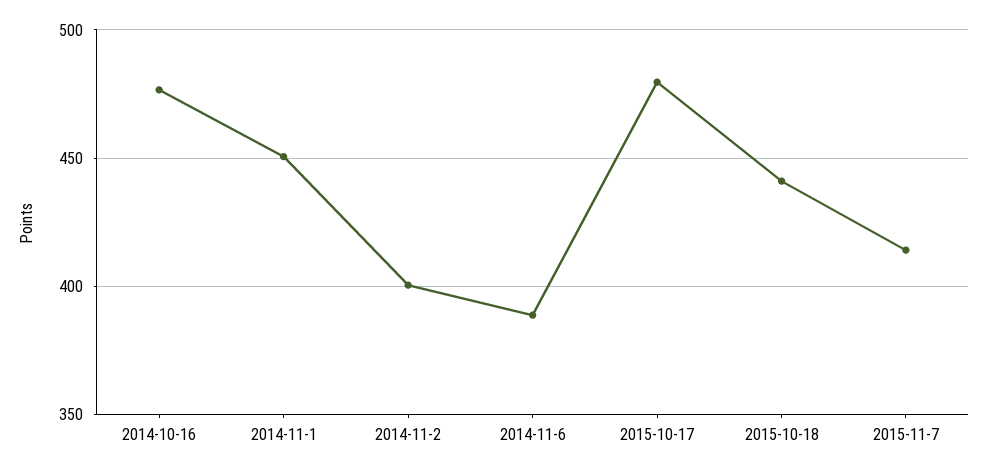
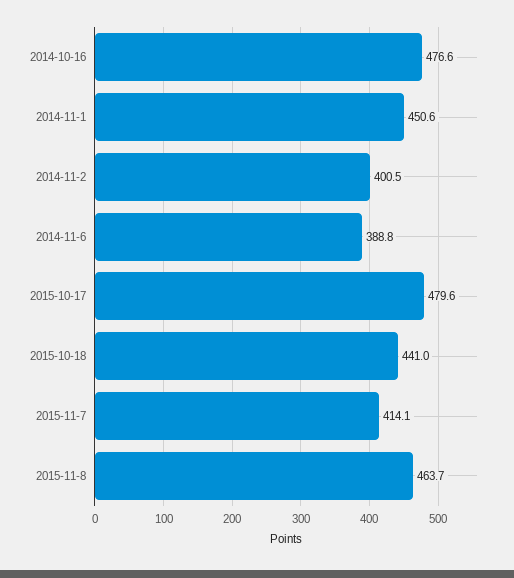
2015-11-8: none -> 463.7

